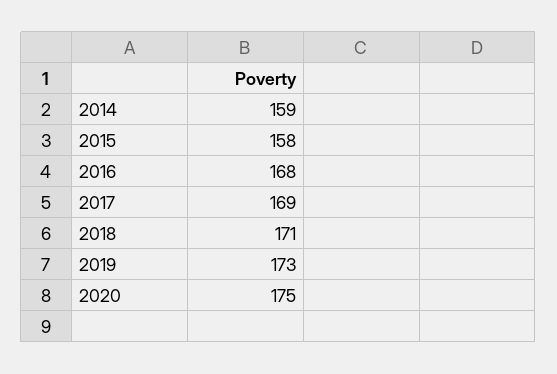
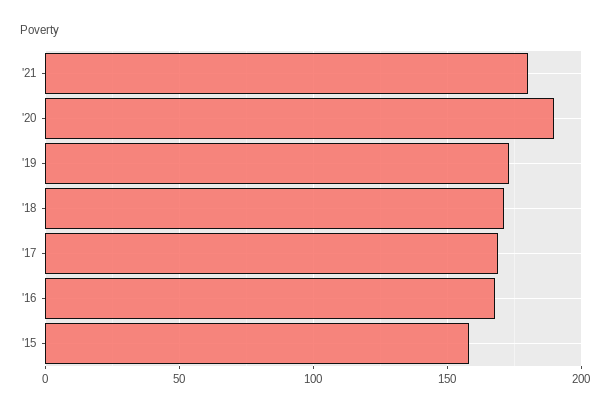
2014: 159 -> none
2020: 175 -> 190
'21: none -> 180

